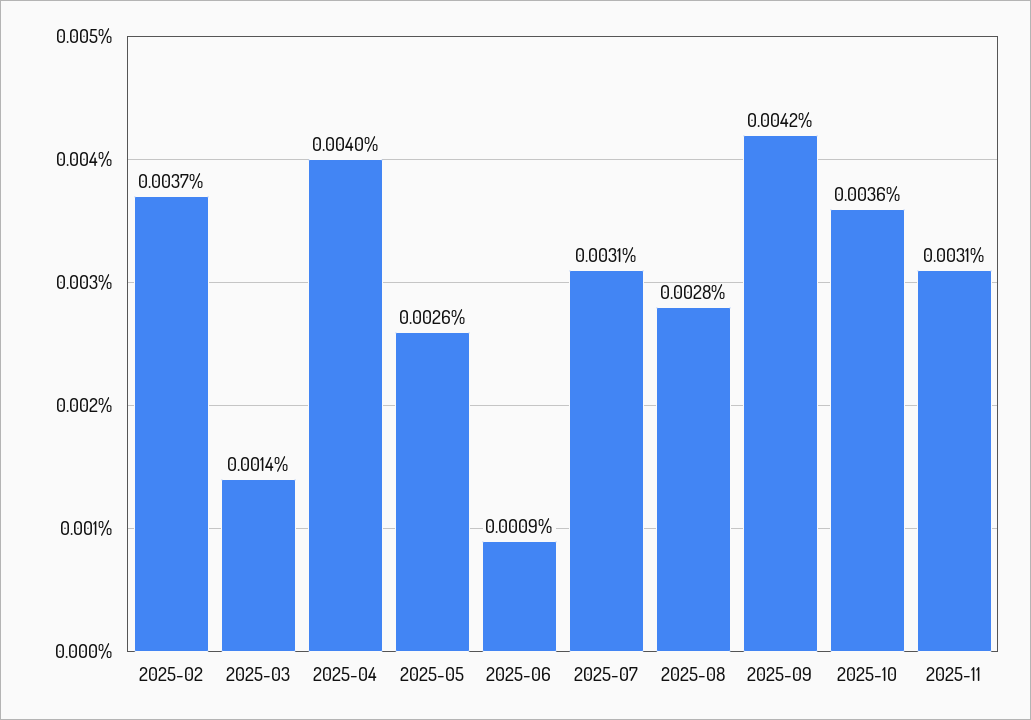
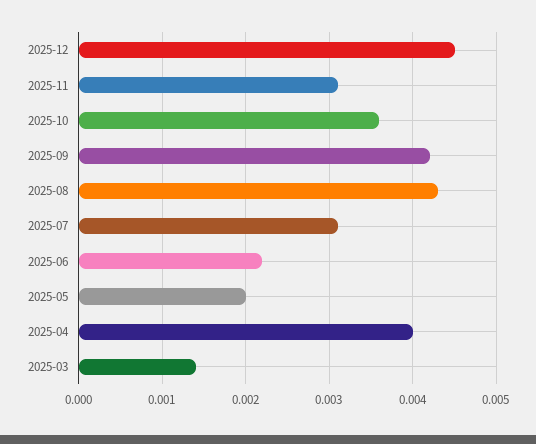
2025-02: 0.0037 -> none
2025-05: 0.0026 -> 0.002
2025-06: 0.0009 -> 0.0022
2025-08: 0.0028 -> 0.0043
2025-12: none -> 0.0045

